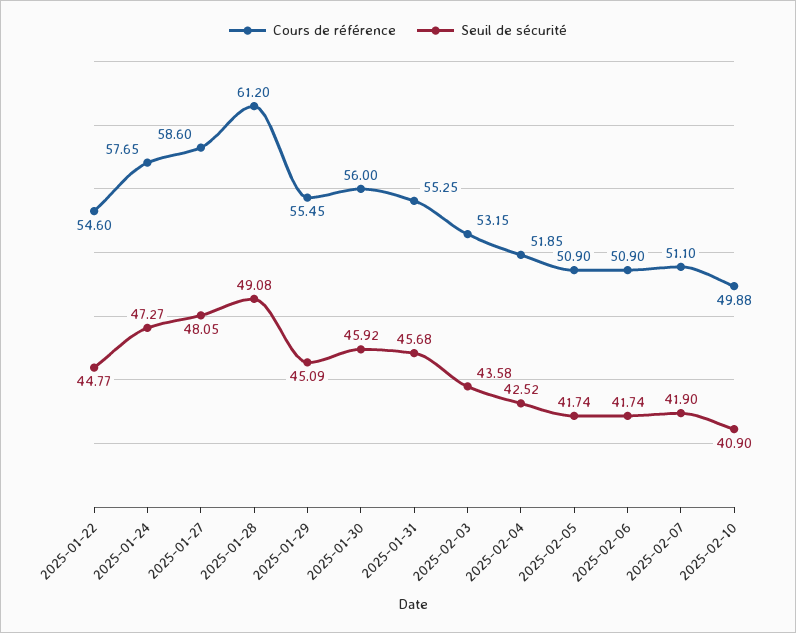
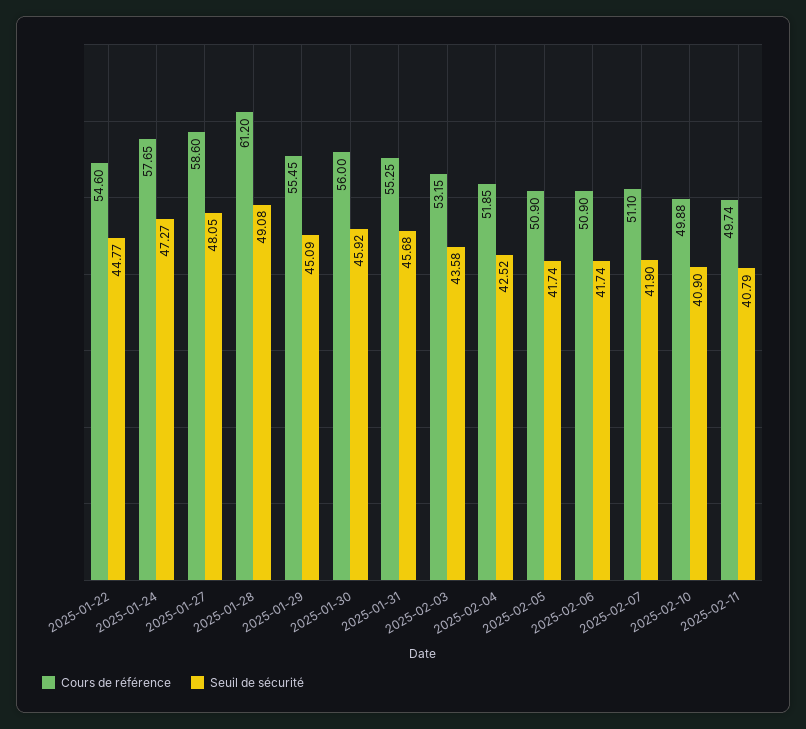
Cours de référence, 2025-02-11: none -> 49.74
Seuil de sécurité, 2025-02-11: none -> 40.79

